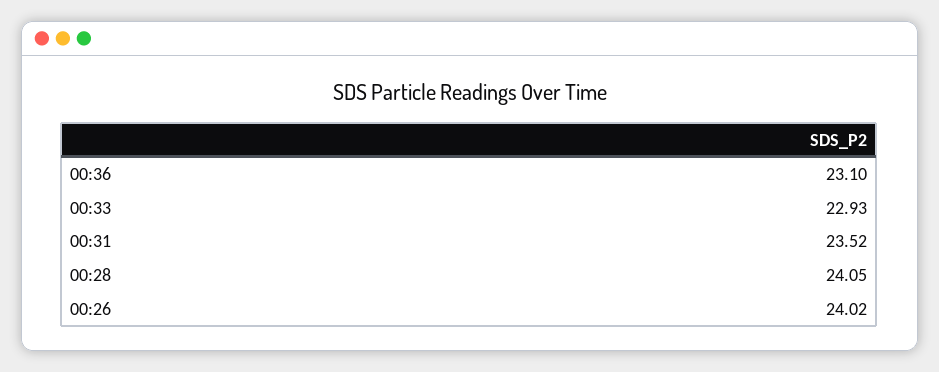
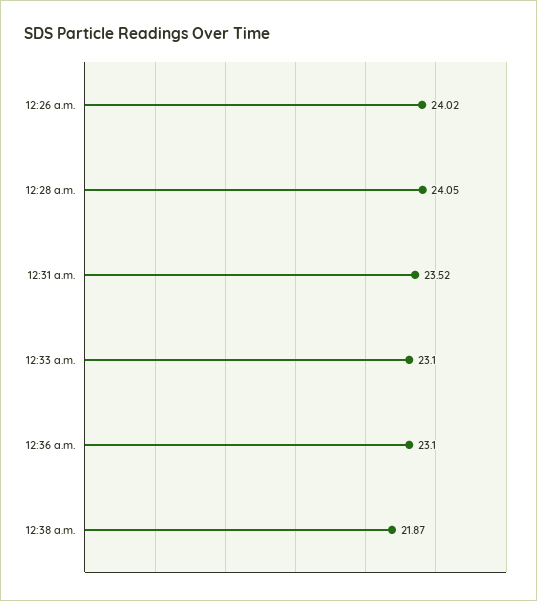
00:33: 22.93 -> 23.1
12:38 a.m.: none -> 21.87

